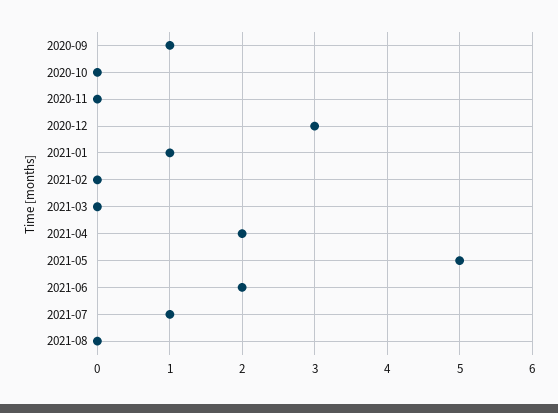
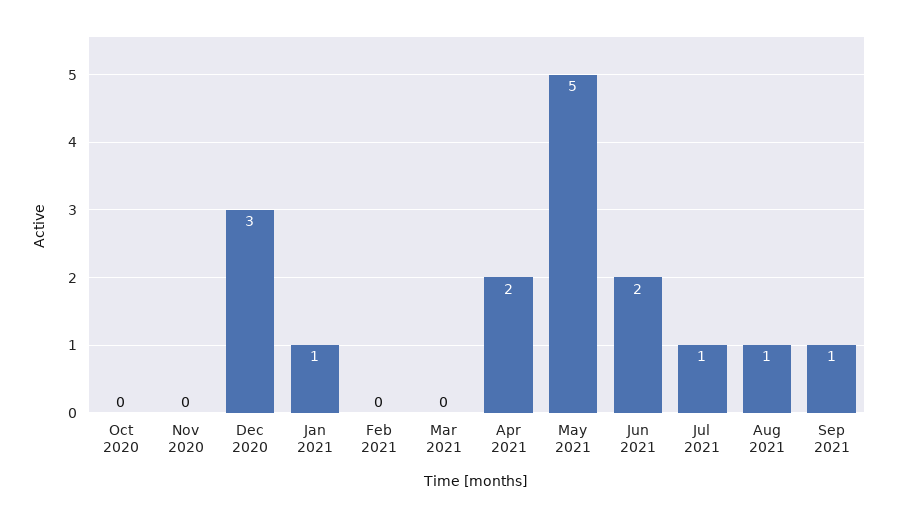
2020-09: 1 -> none
2021-08: 0 -> 1
Sep 2021: none -> 1

